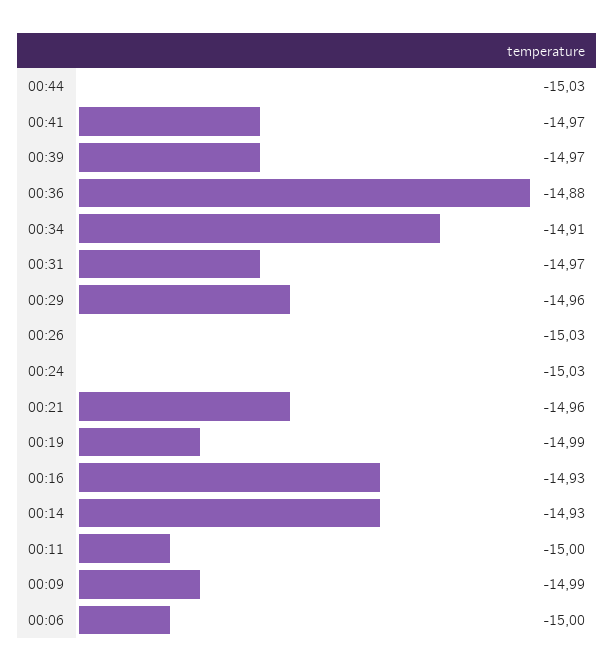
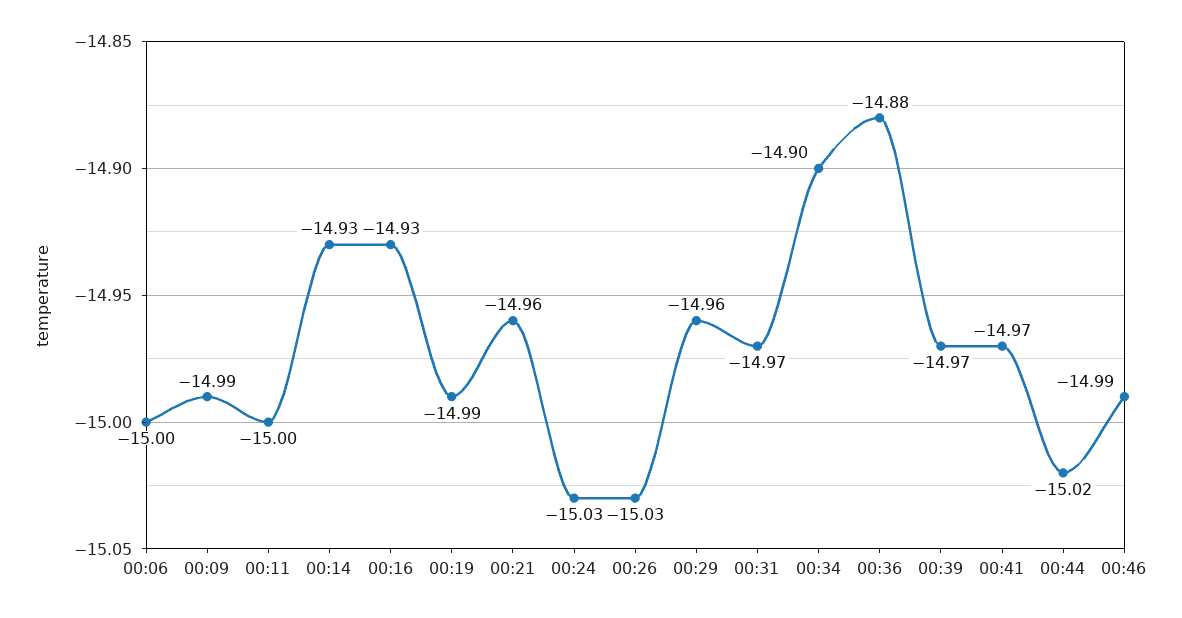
00:44: -15.03 -> -15.02
00:34: -14.91 -> -14.9
00:46: none -> -14.99

